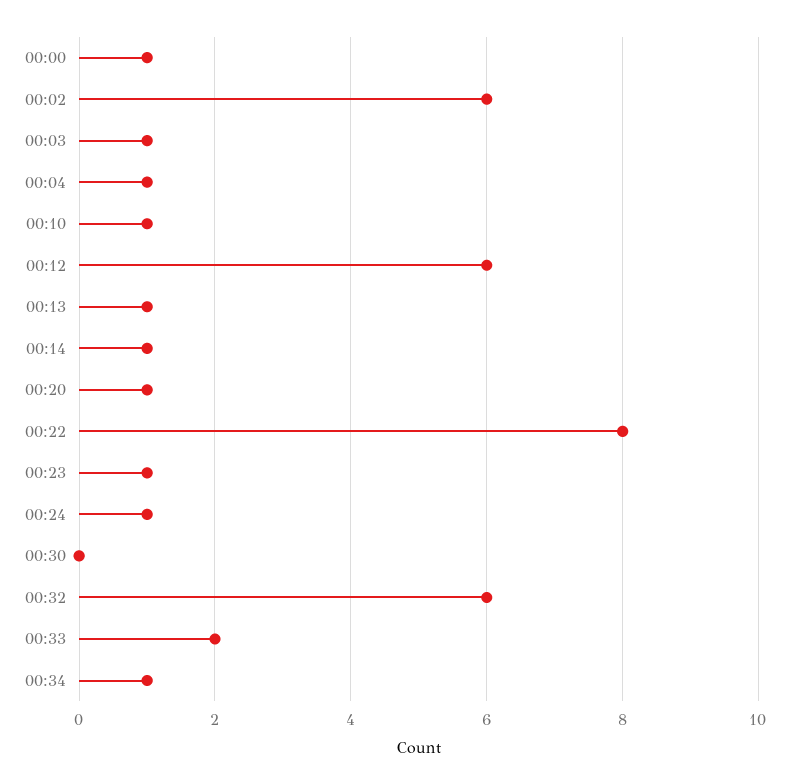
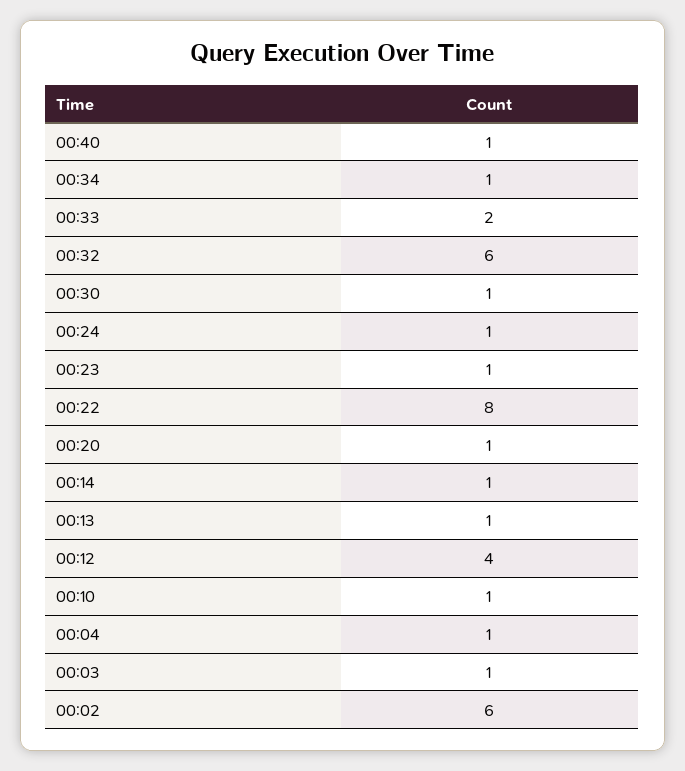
00:00: 1 -> none
00:12: 6 -> 4
00:30: 0 -> 1
00:40: none -> 1

